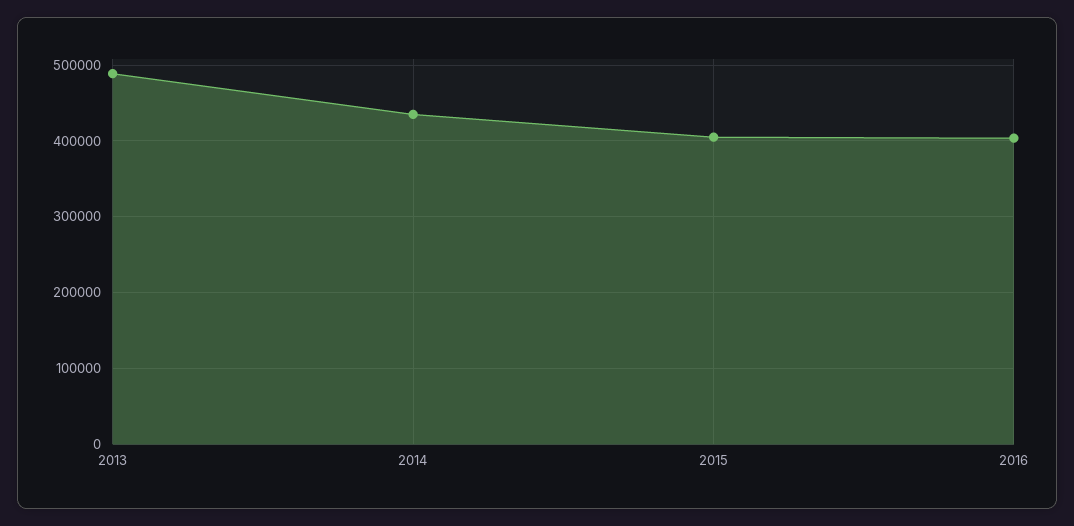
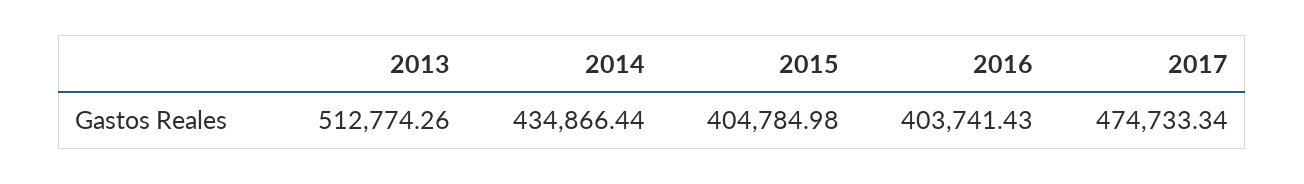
2013: 490000 -> 512774.26
2017: none -> 474733.34

